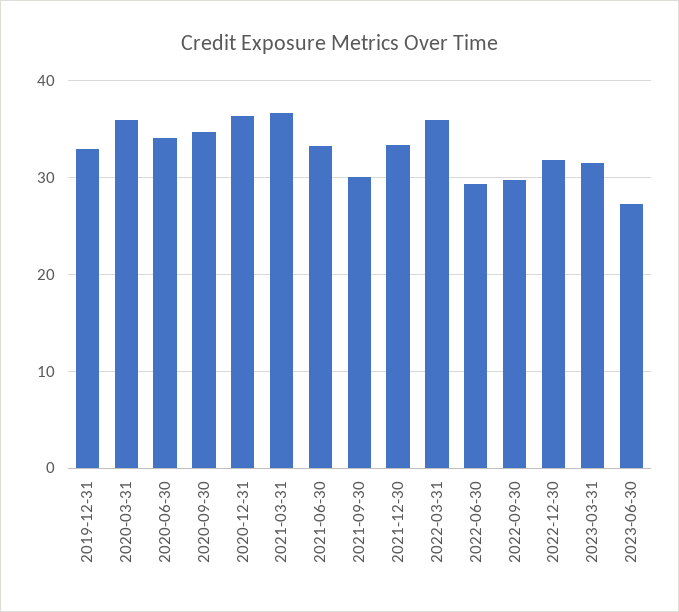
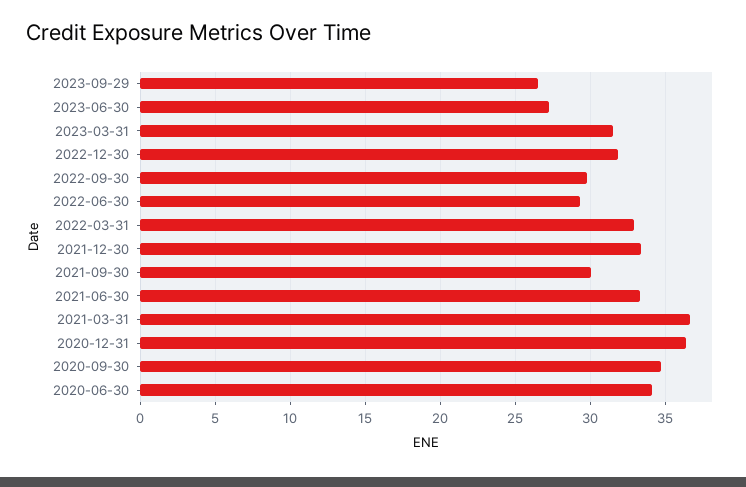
2019-12-31: 33 -> none
2020-03-31: 36 -> none
2022-03-31: 36 -> 33
2023-09-29: none -> 26.5

